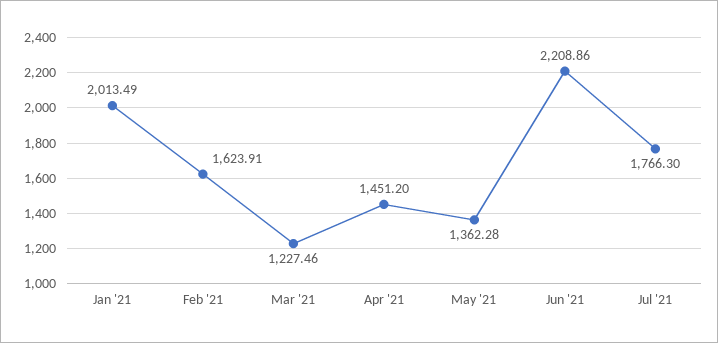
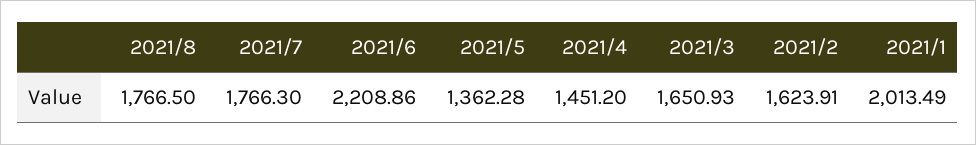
Mar '21: 1227.46 -> 1650.93
2021/8: none -> 1766.5

